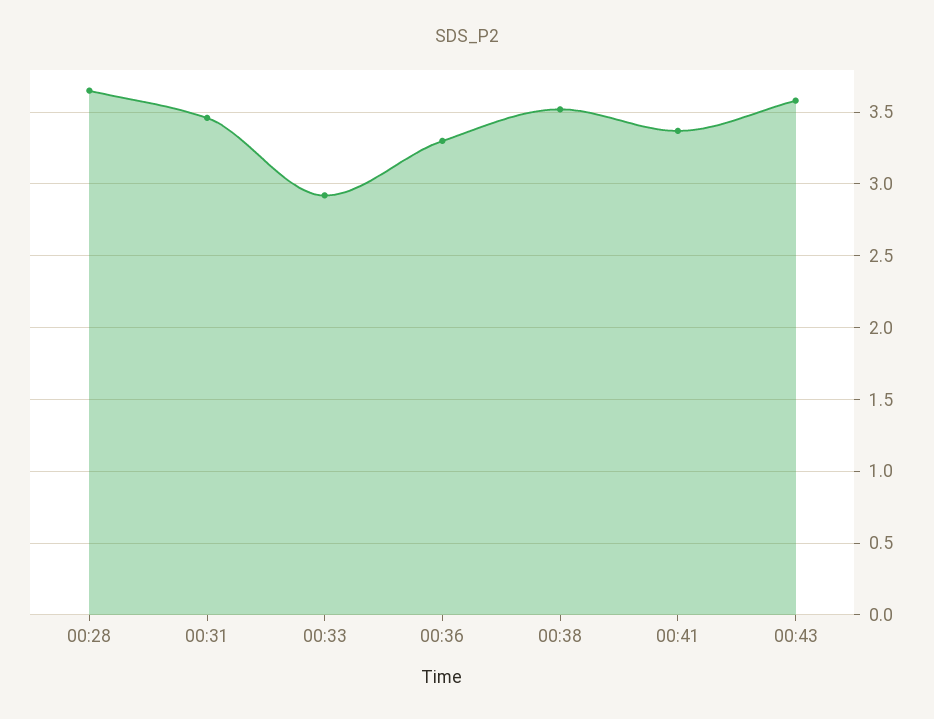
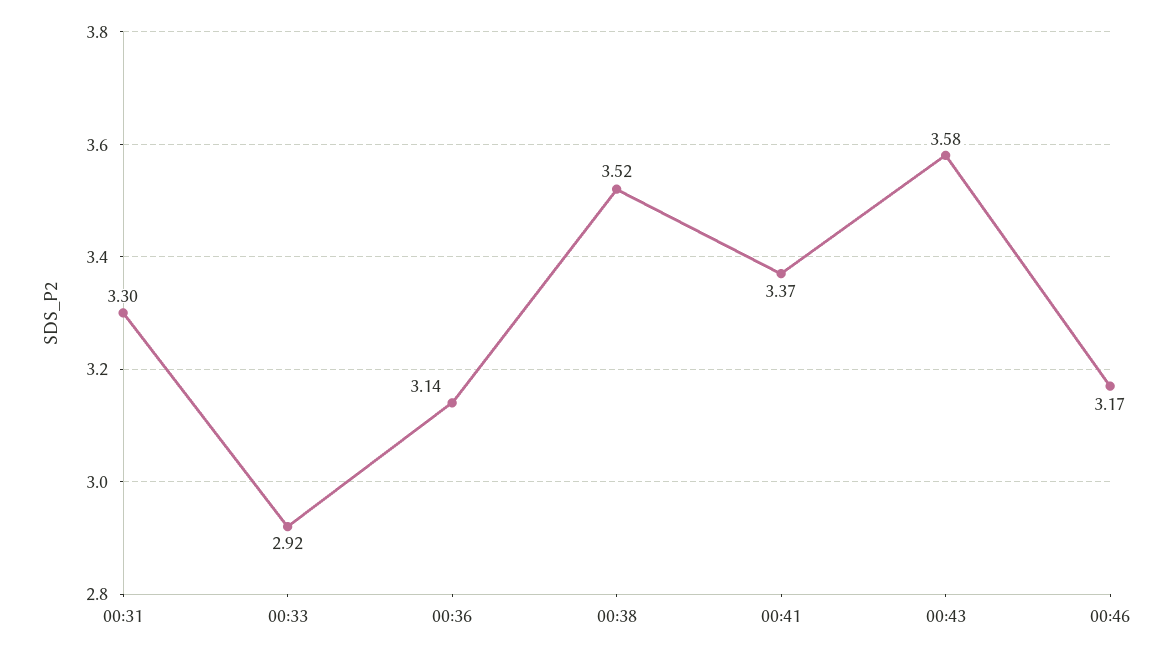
00:28: 3.65 -> none
00:31: 3.45 -> 3.3
00:36: 3.3 -> 3.14
00:46: none -> 3.17

